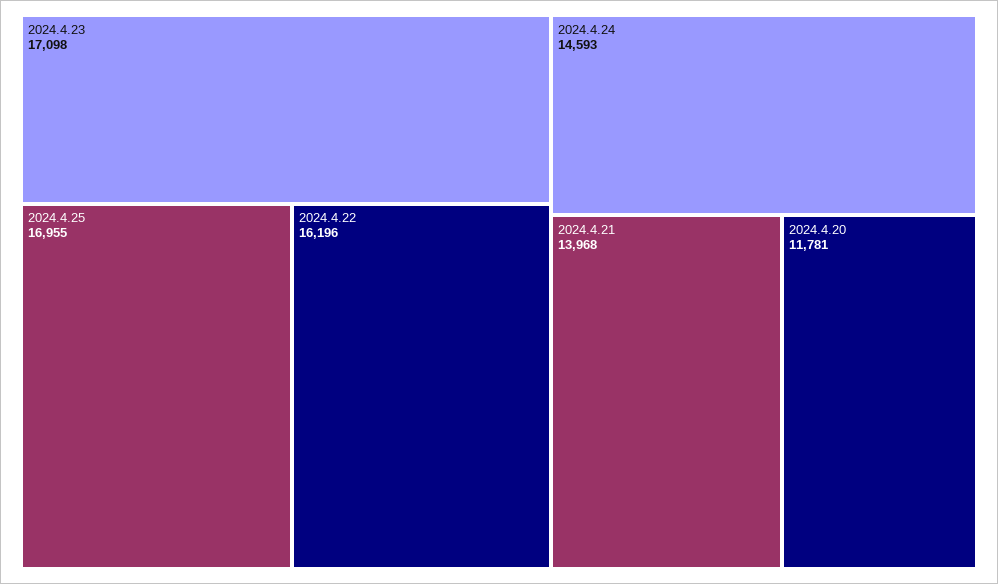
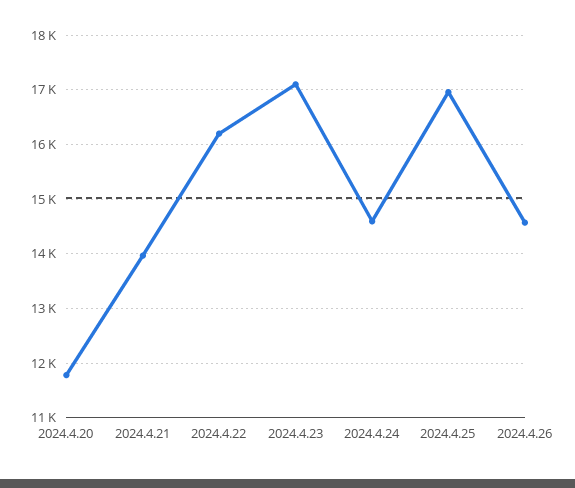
2024.4.26: none -> 14600

